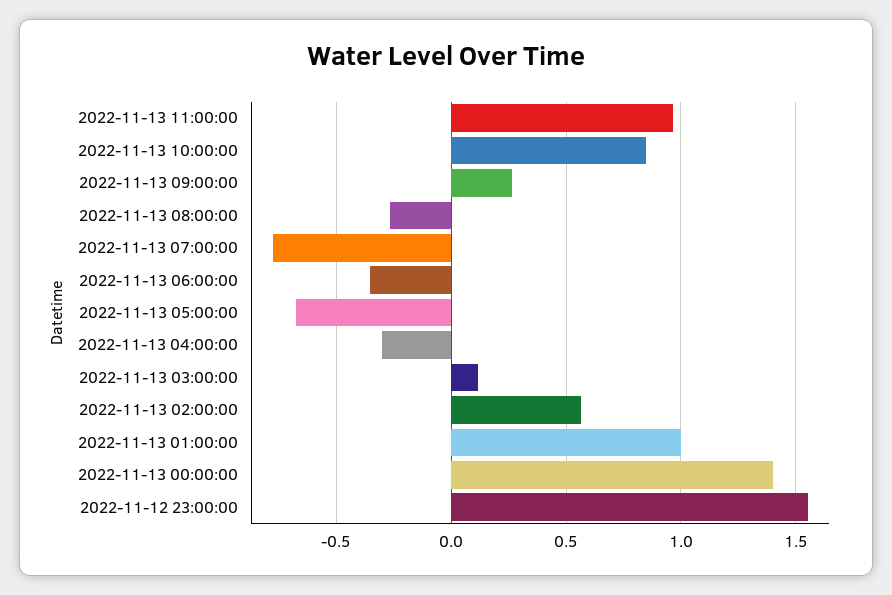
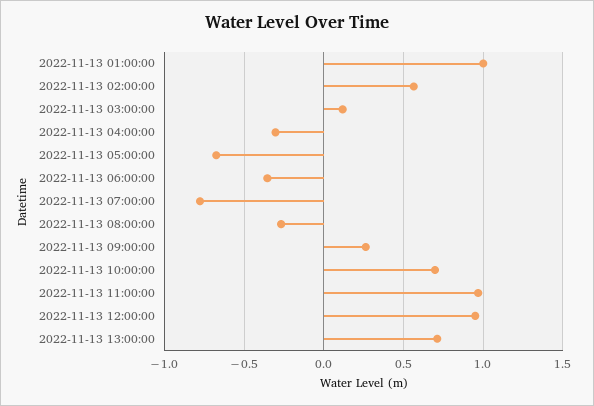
2022-11-13 10:00:00: 0.85 -> 0.7
2022-11-13 00:00:00: 1.4 -> none
2022-11-12 23:00:00: 1.55 -> none
2022-11-13 12:00:00: none -> 0.95
2022-11-13 13:00:00: none -> 0.7

